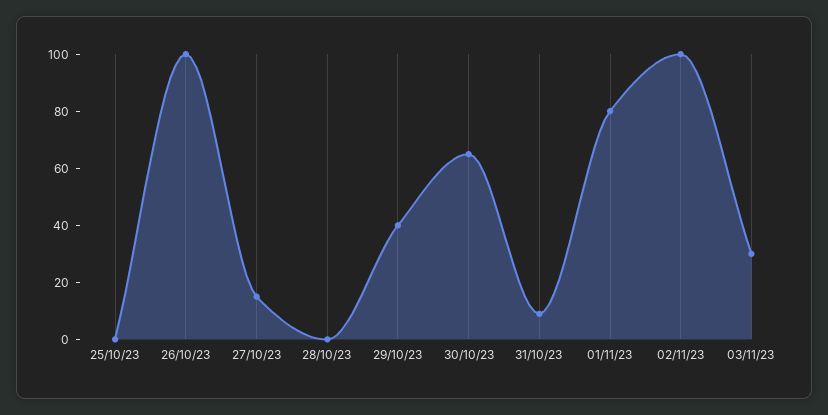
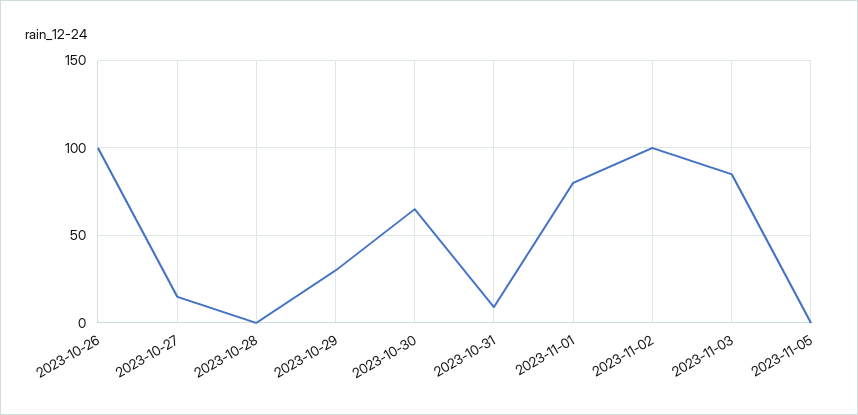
25/10/23: 0 -> none
29/10/23: 40 -> 30
03/11/23: 30 -> 85
2023-11-05: none -> 0

